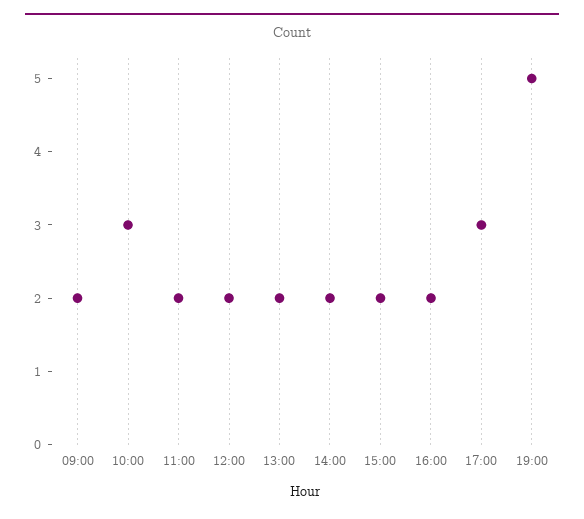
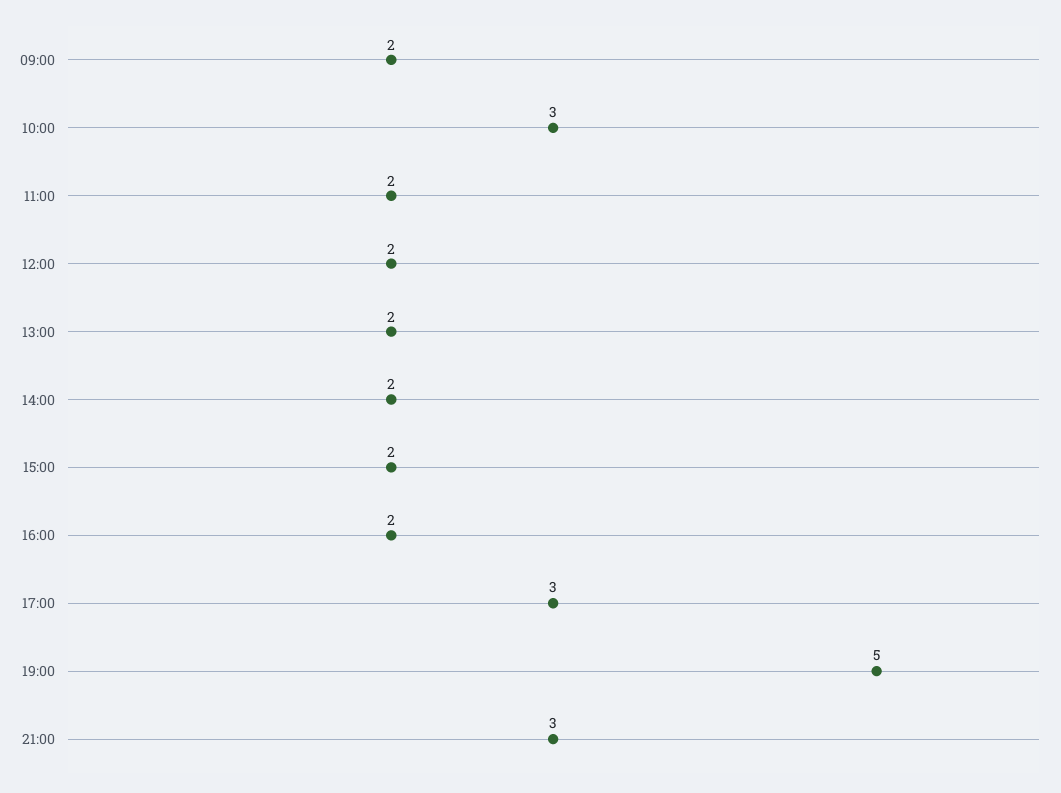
21:00: none -> 3

